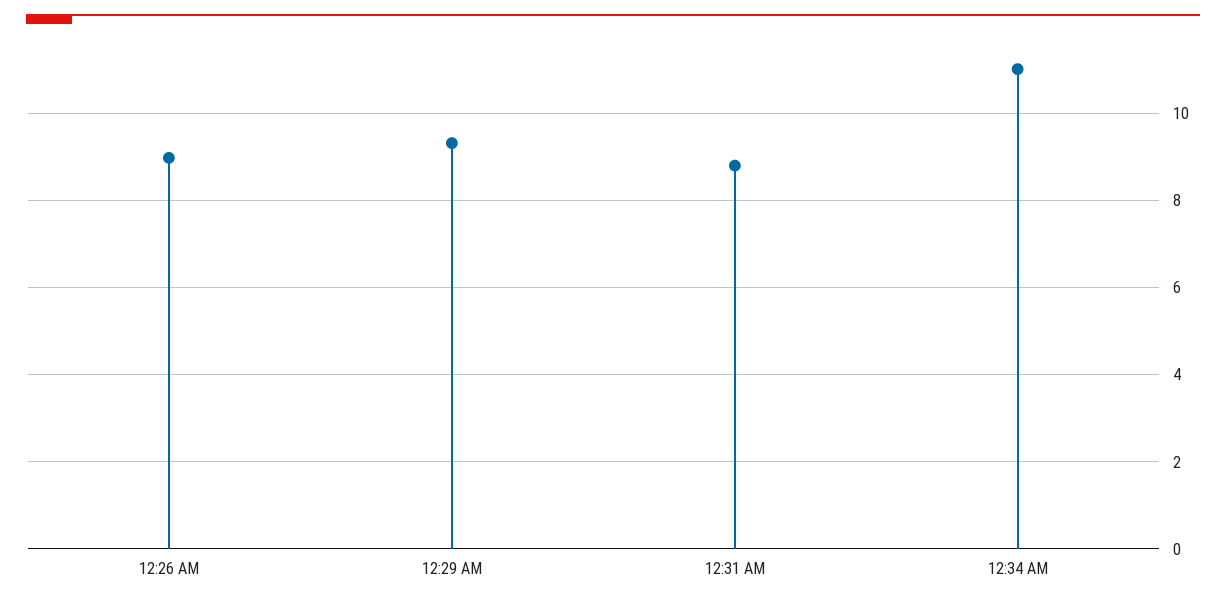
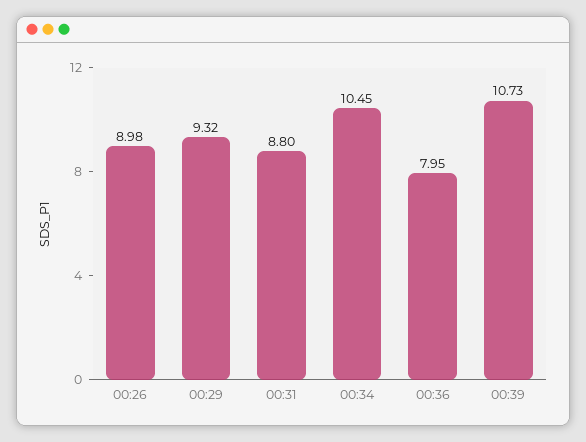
12:34 AM: 11 -> 10.45
00:36: none -> 7.95
00:39: none -> 10.73

